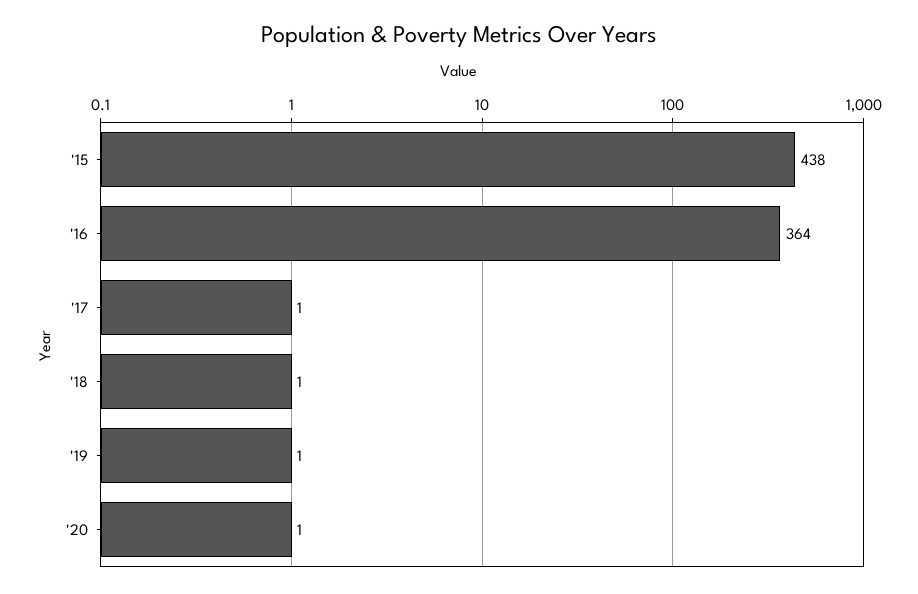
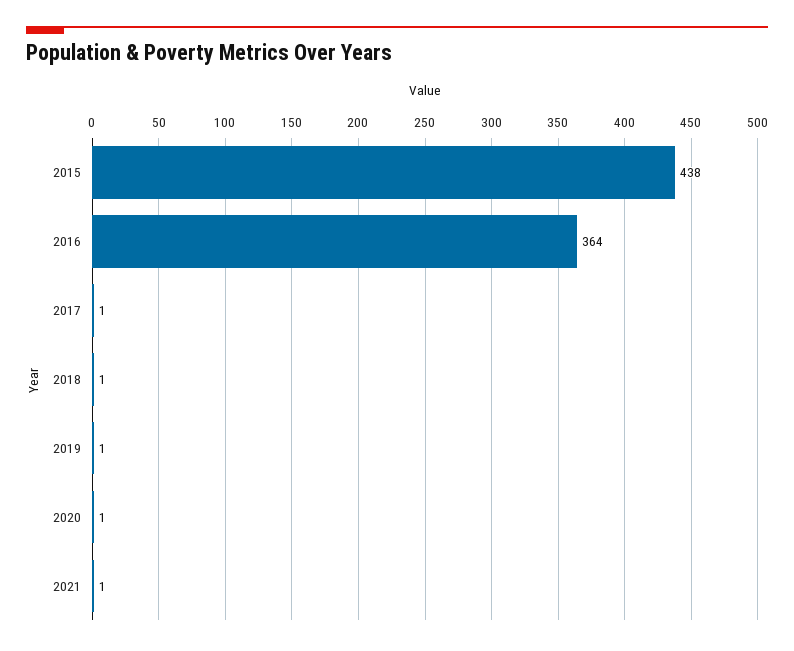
2021: none -> 1

